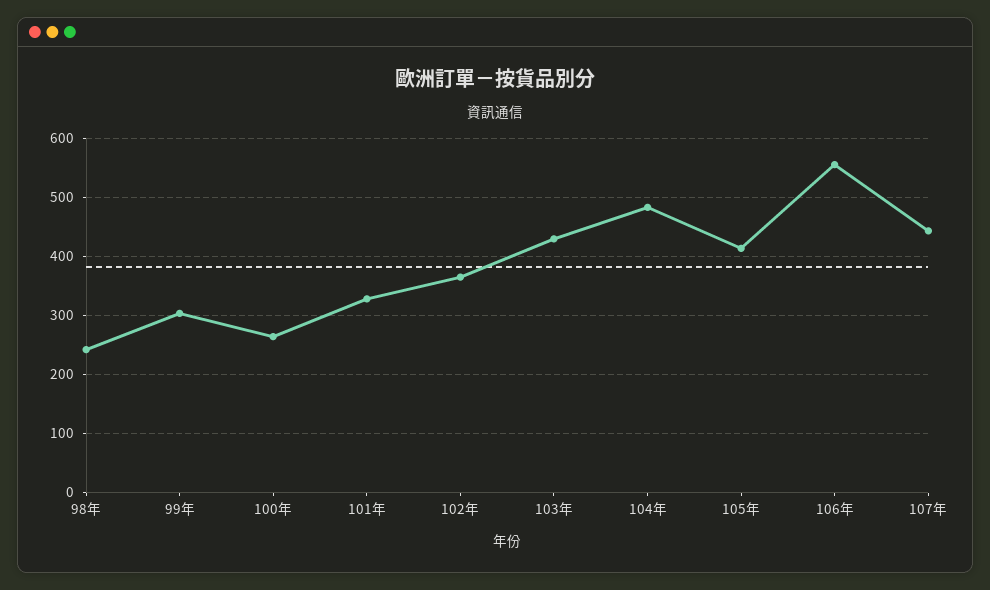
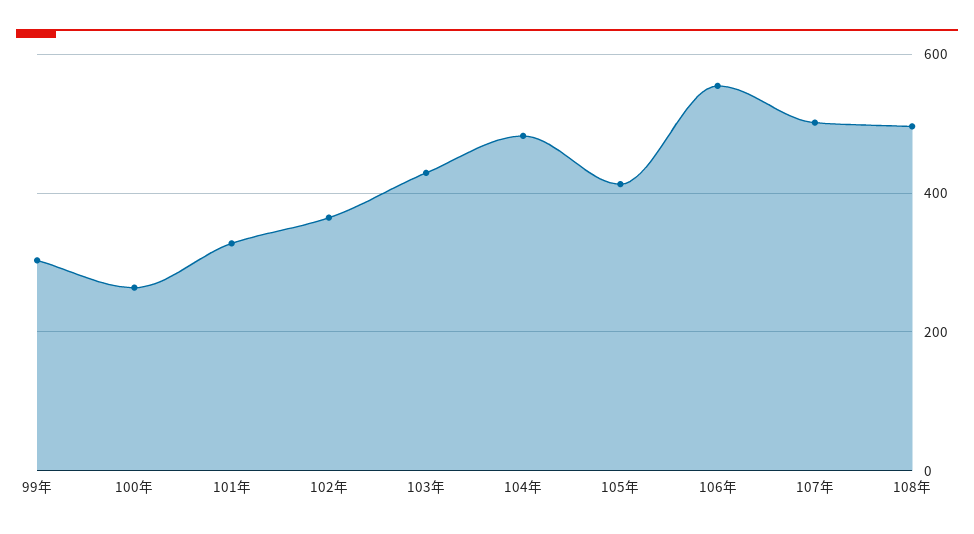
98年: 240 -> none
107年: 440 -> 500
108年: none -> 500

